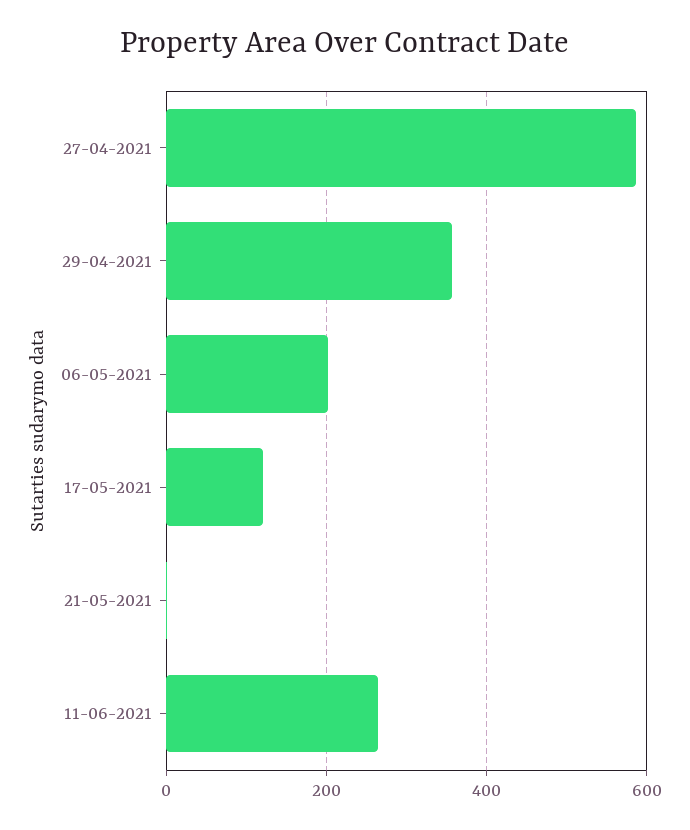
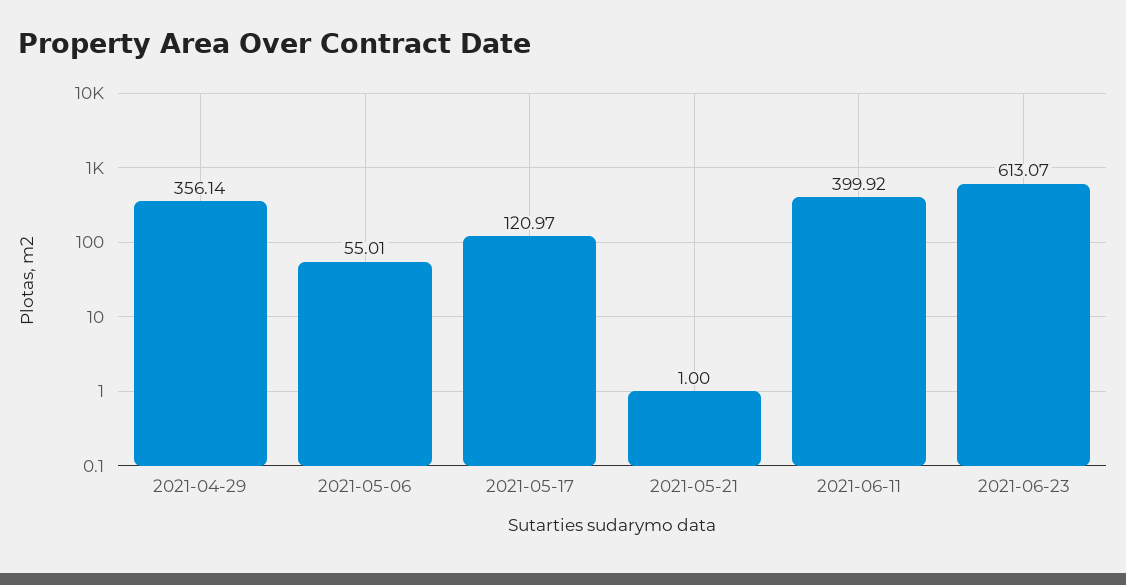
27-04-2021: 580 -> none
06-05-2021: 200 -> 55.01
11-06-2021: 260 -> 399.92
2021-06-23: none -> 613.07

